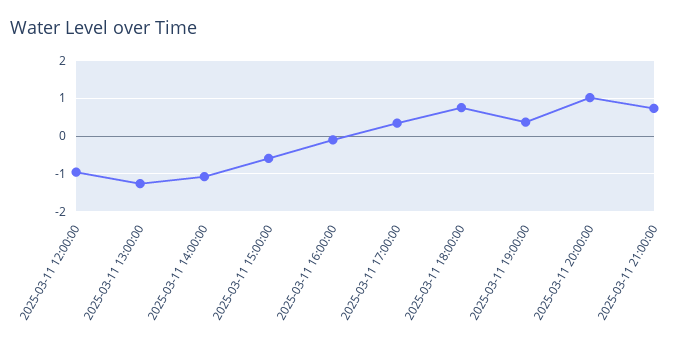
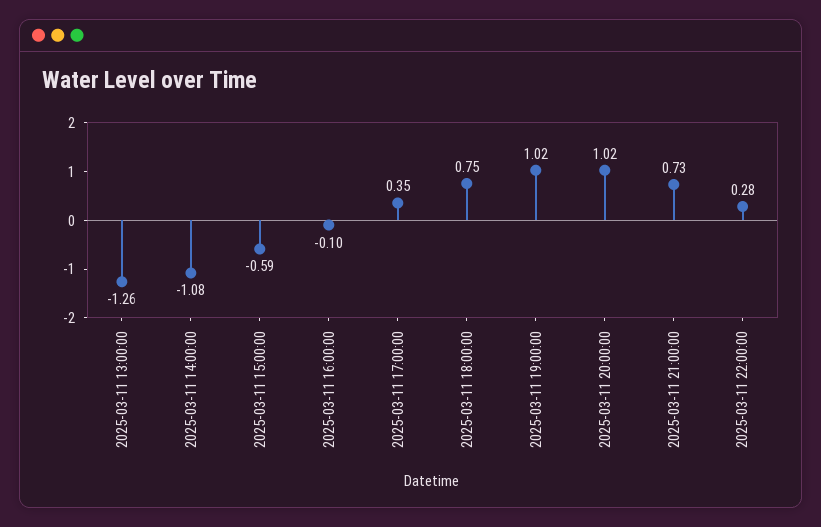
2025-03-11 12:00:00: -1 -> none
2025-03-11 19:00:00: 0.4 -> 1.02
2025-03-11 22:00:00: none -> 0.28

